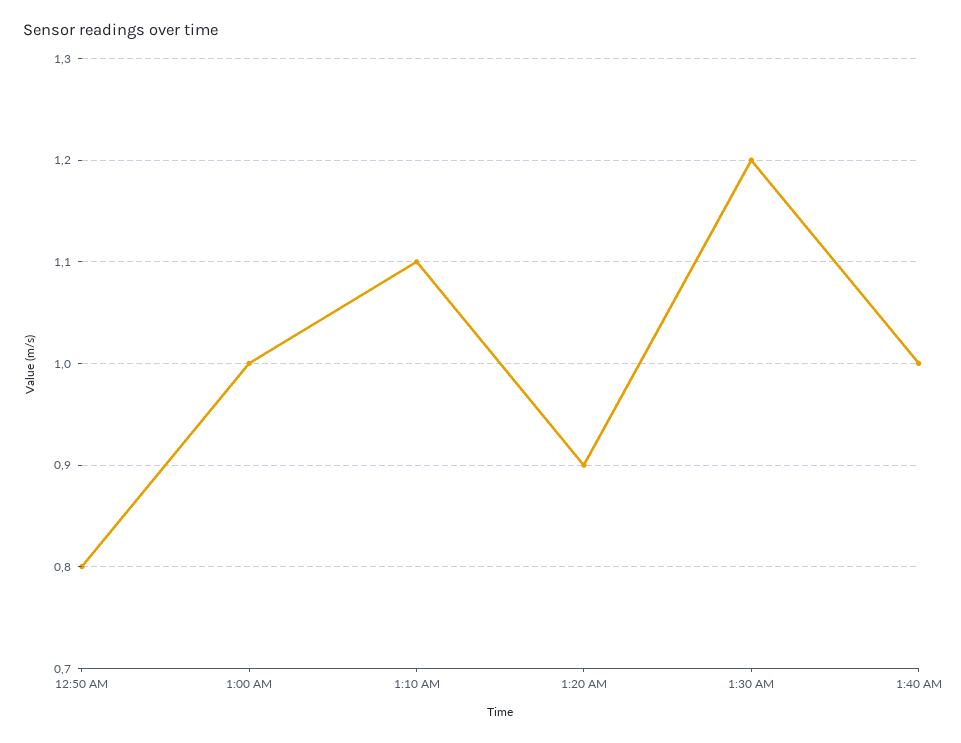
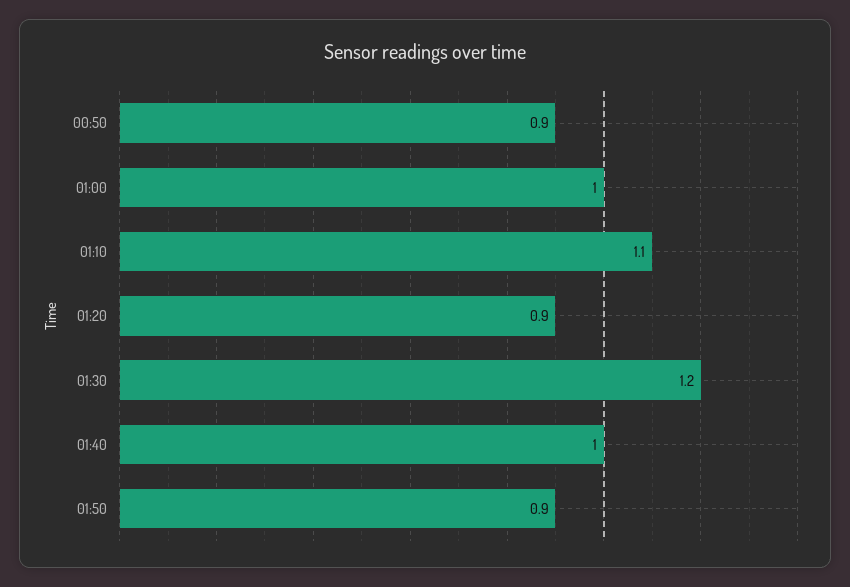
12:50 AM: 0.8 -> 0.9
01:50: none -> 0.9

